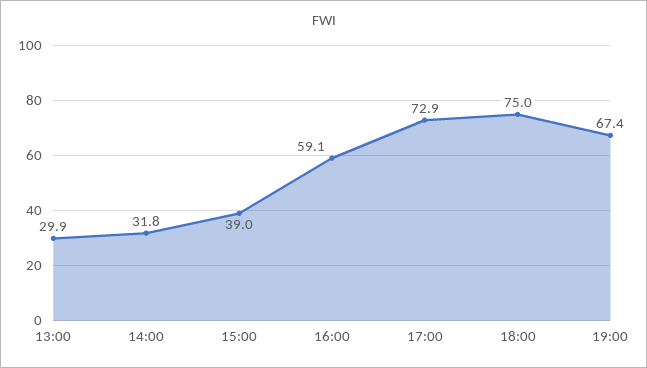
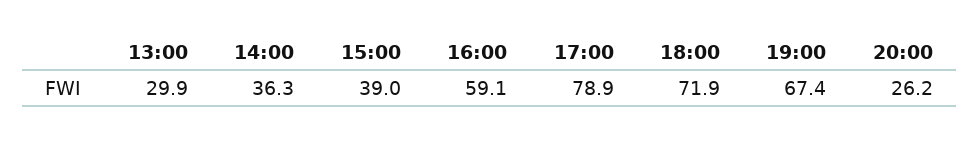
14:00: 31.8 -> 36.3
17:00: 72.9 -> 78.9
18:00: 75 -> 71.9
20:00: none -> 26.2

